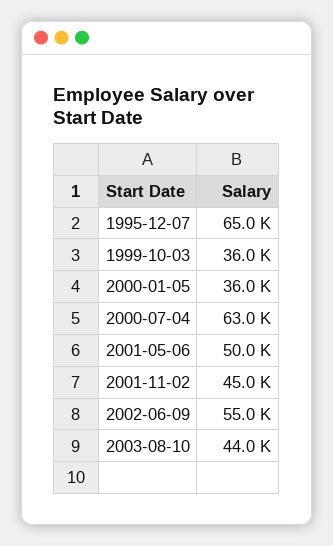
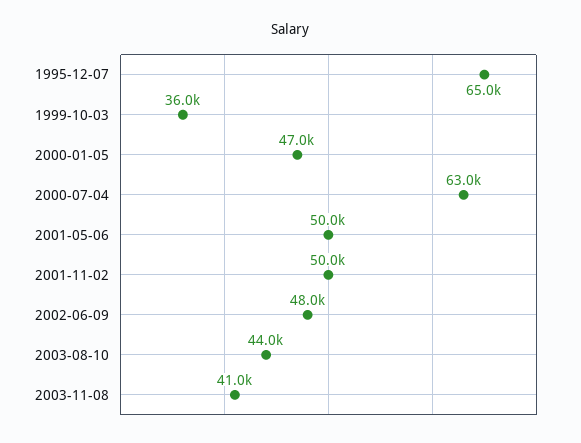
2000-01-05: 36000 -> 47000
2001-11-02: 45000 -> 50000
2002-06-09: 55000 -> 48000
2003-11-08: none -> 41000

